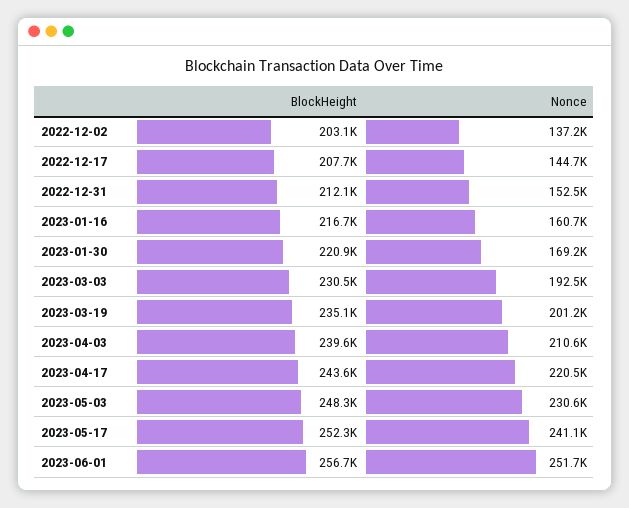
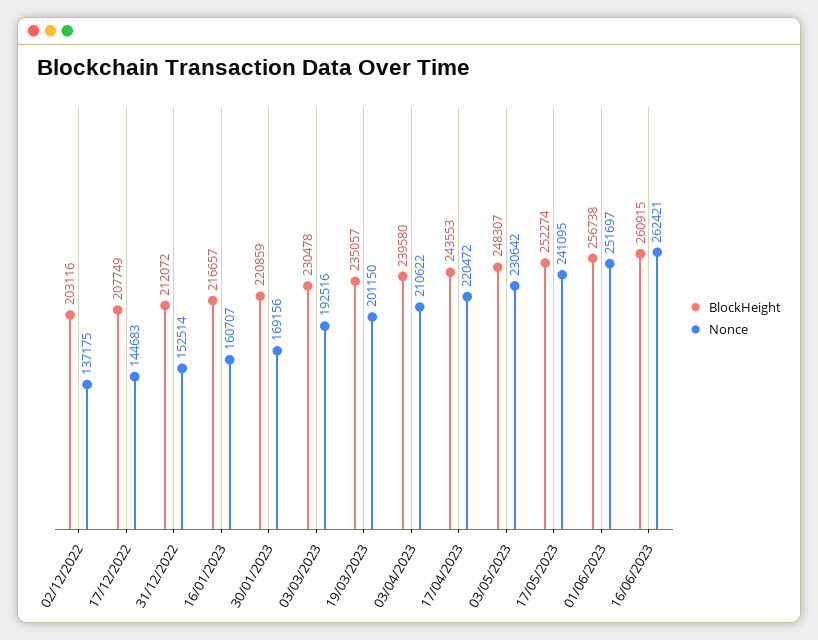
BlockHeight, 16/06/2023: none -> 260915
Nonce, 16/06/2023: none -> 262421

